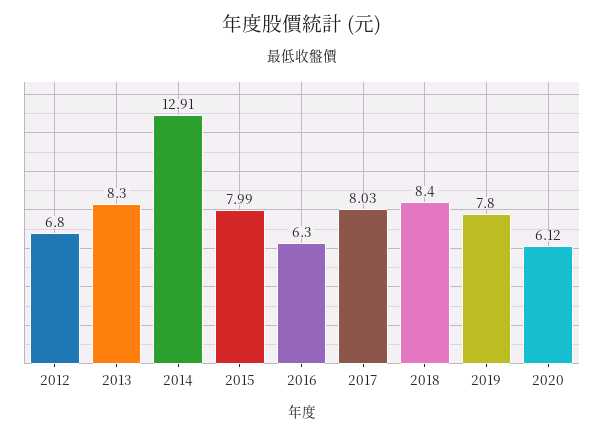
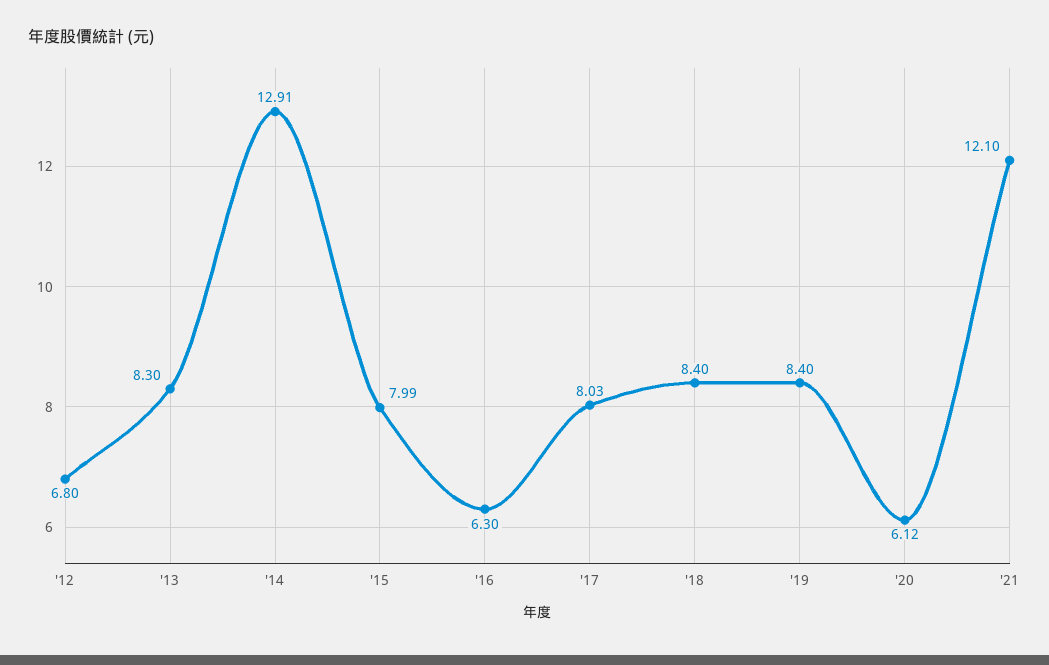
2019: 7.8 -> 8.4
'21: none -> 12.1

